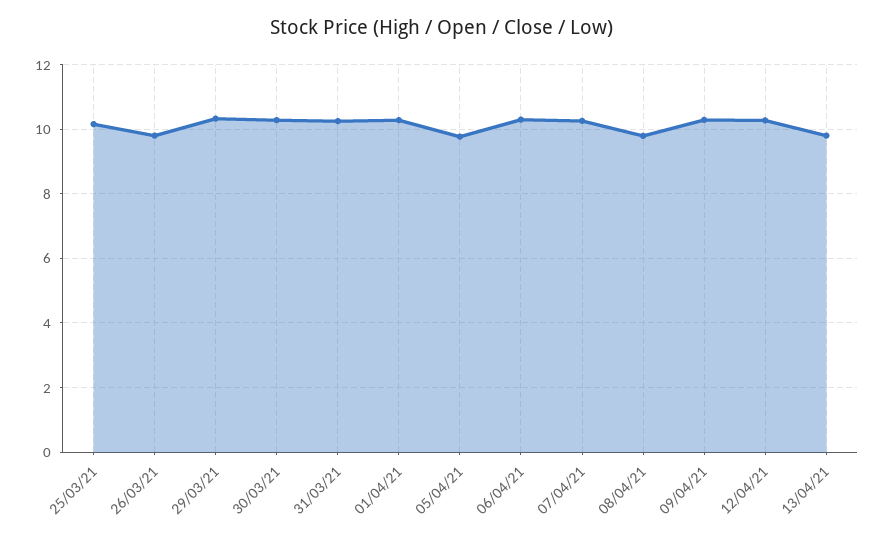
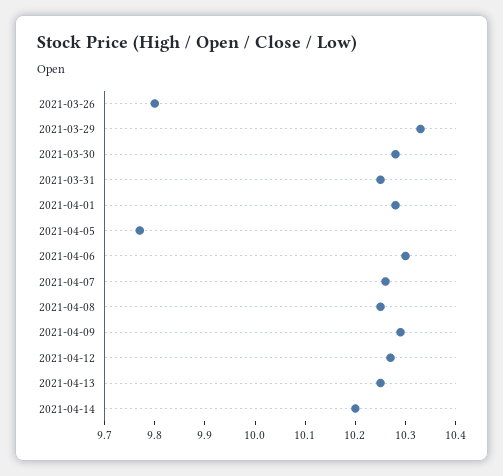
25/03/21: 10.2 -> none
08/04/21: 9.8 -> 10.25
13/04/21: 9.8 -> 10.25
2021-04-14: none -> 10.2

